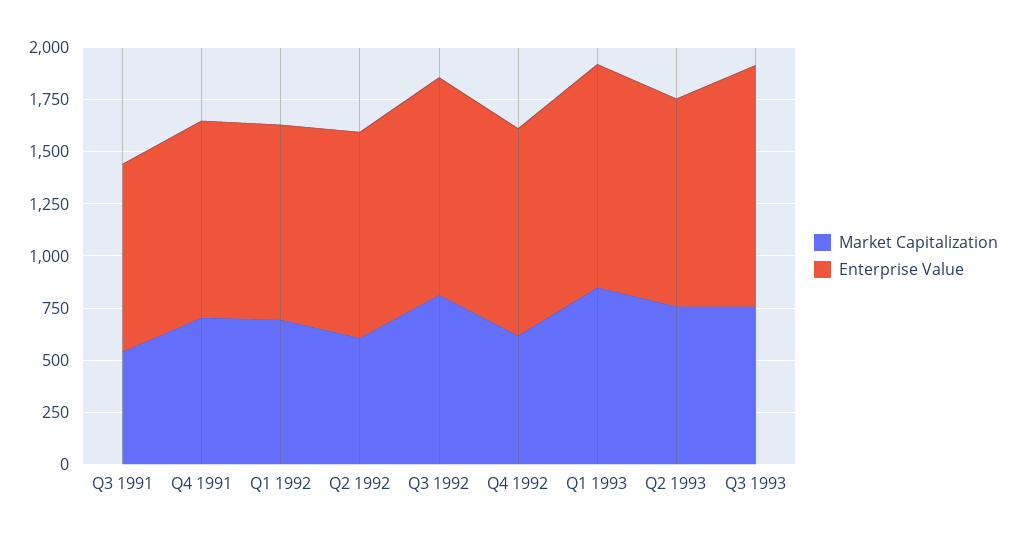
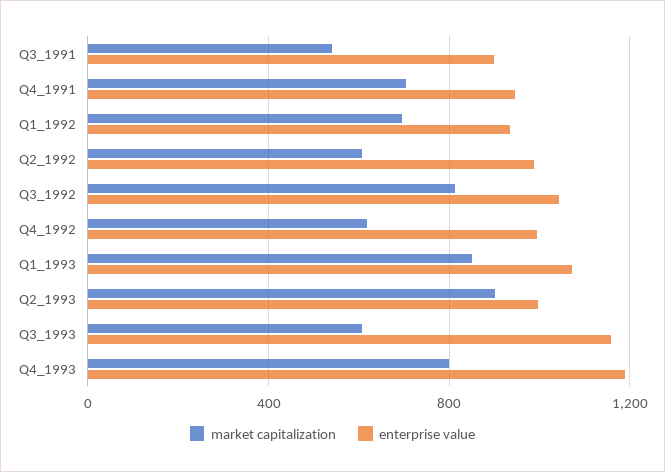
Market Capitalization, Q2 1993: 750 -> 900
Market Capitalization, Q3 1993: 750 -> 600
Market Capitalization, Q4_1993: none -> 800
Enterprise Value, Q4_1993: none -> 1200

